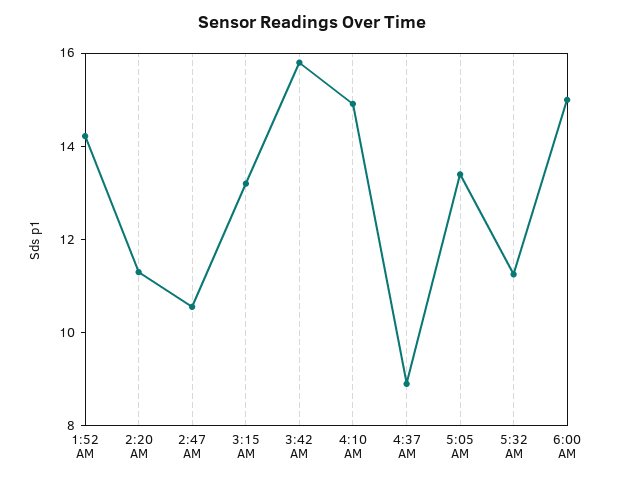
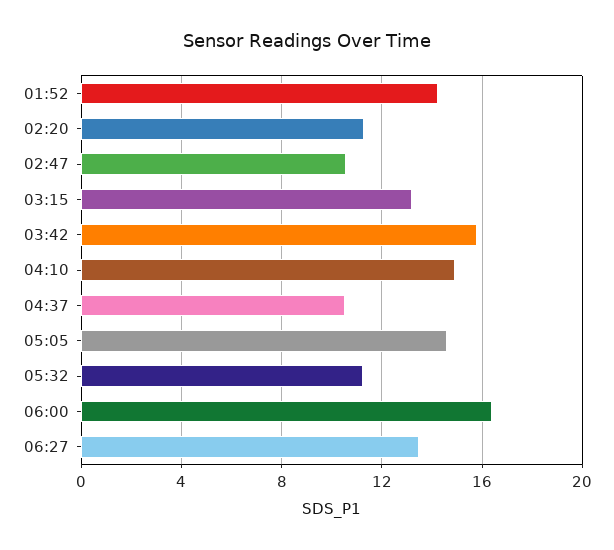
4:37 AM: 9 -> 10.5
5:05 AM: 13.5 -> 14.5
6:00 AM: 15 -> 16.5
06:27: none -> 13.5

